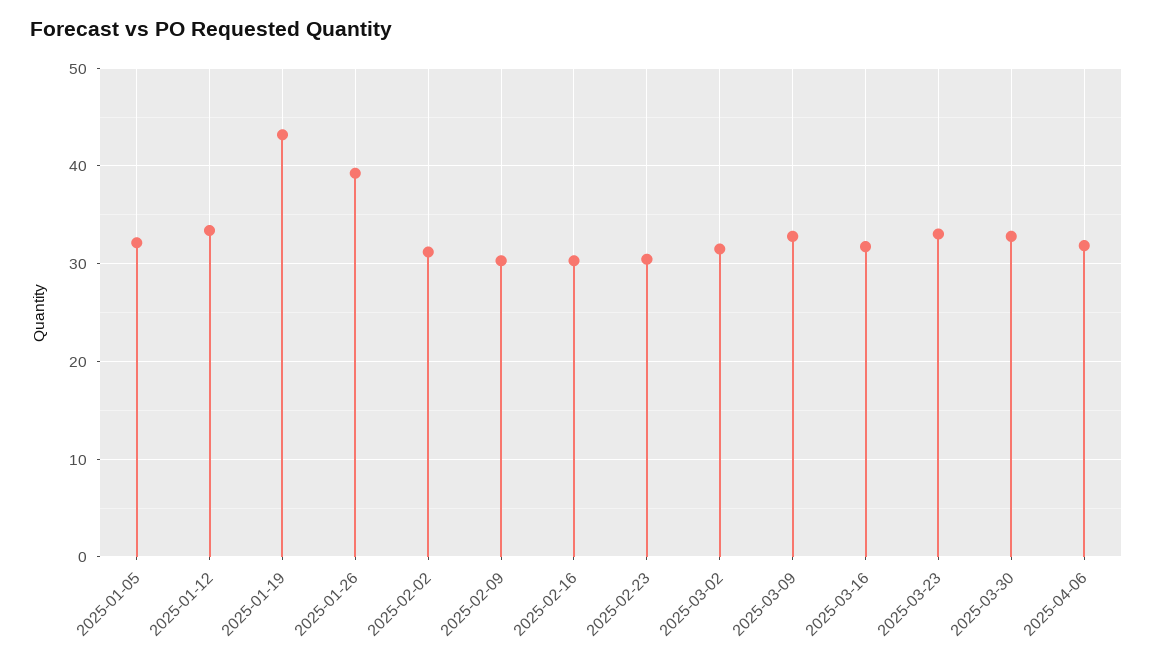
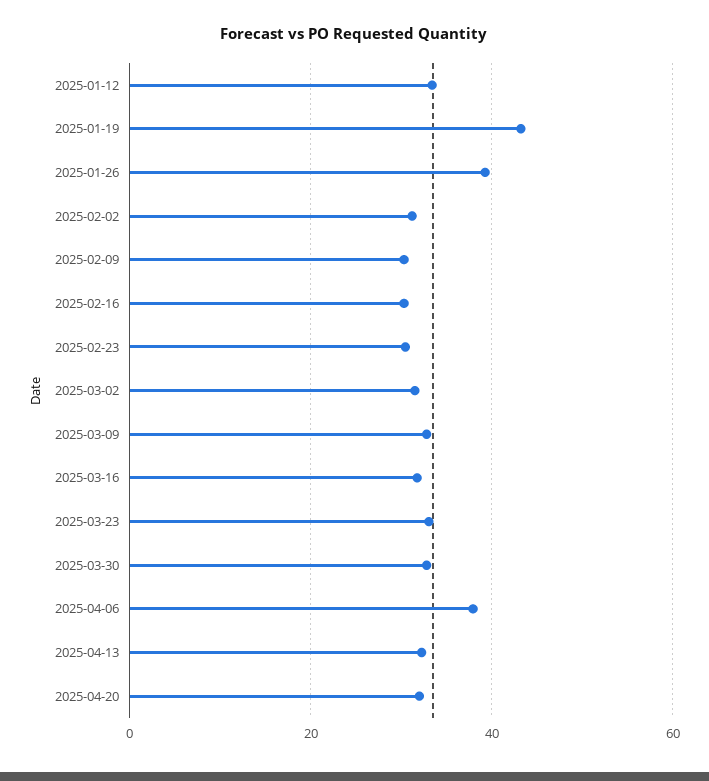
2025-01-05: 32 -> none
2025-04-06: 32 -> 38
2025-04-13: none -> 32
2025-04-20: none -> 32

